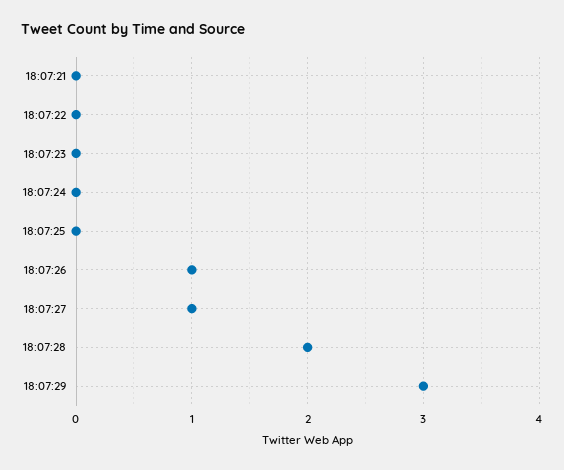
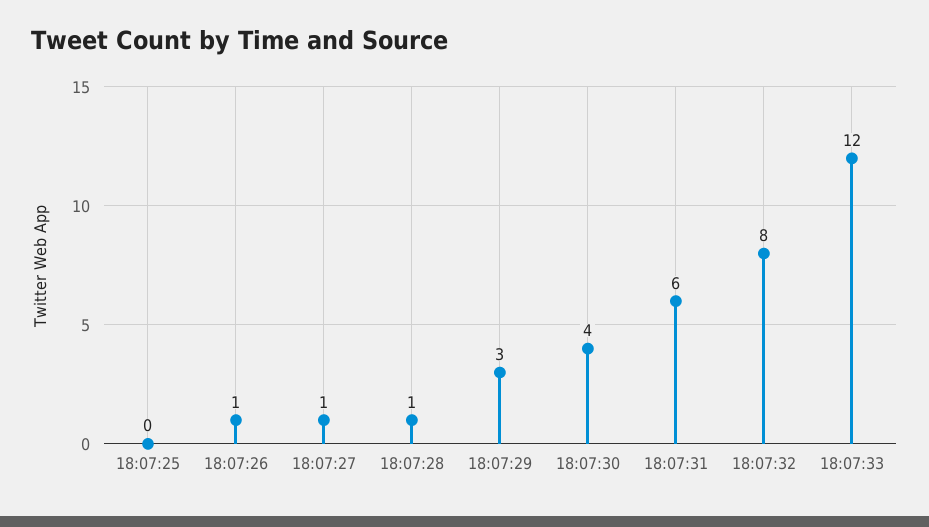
18:07:21: 0 -> none
18:07:22: 0 -> none
18:07:23: 0 -> none
18:07:24: 0 -> none
18:07:28: 2 -> 1
18:07:30: none -> 4
18:07:31: none -> 6
18:07:32: none -> 8
18:07:33: none -> 12

